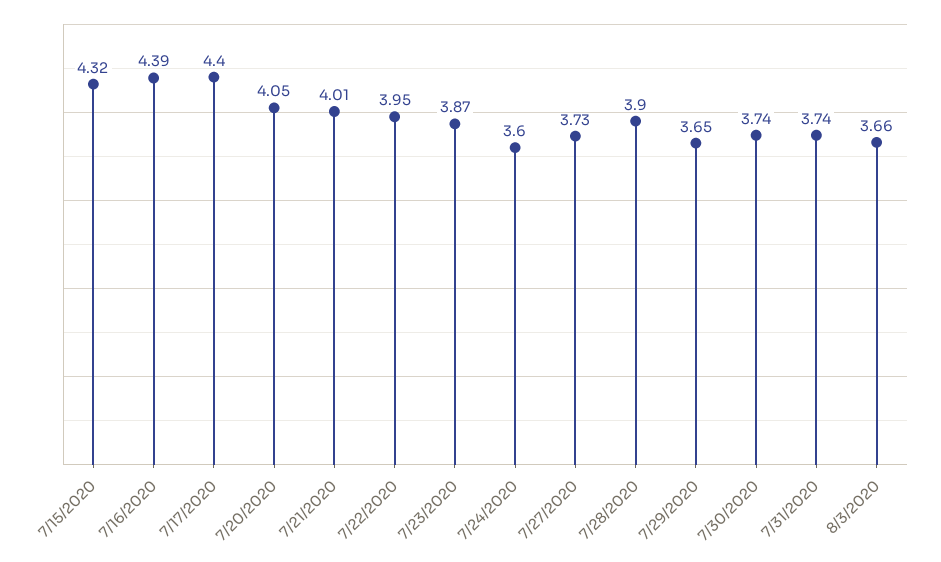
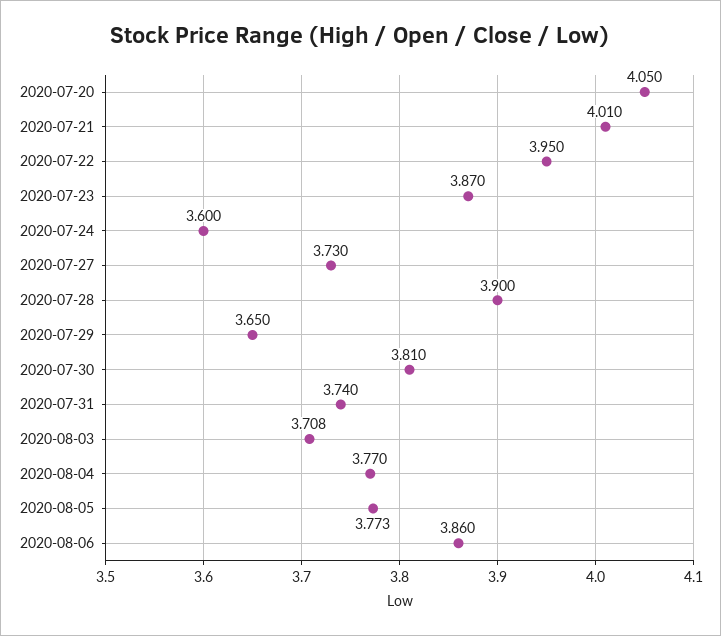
7/15/2020: 4.32 -> none
7/16/2020: 4.39 -> none
7/17/2020: 4.4 -> none
7/30/2020: 3.74 -> 3.81
8/3/2020: 3.66 -> 3.708
2020-08-04: none -> 3.77
2020-08-05: none -> 3.773
2020-08-06: none -> 3.86

